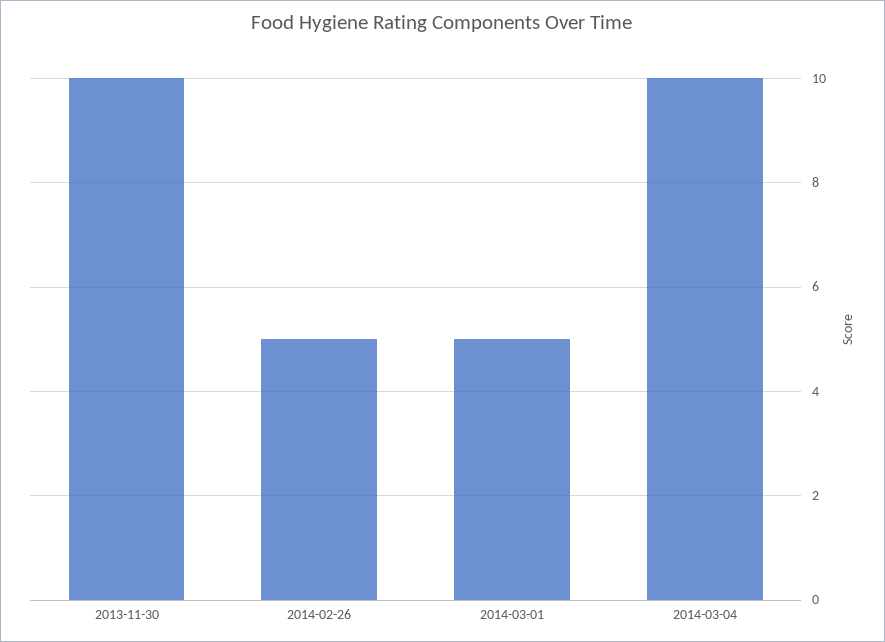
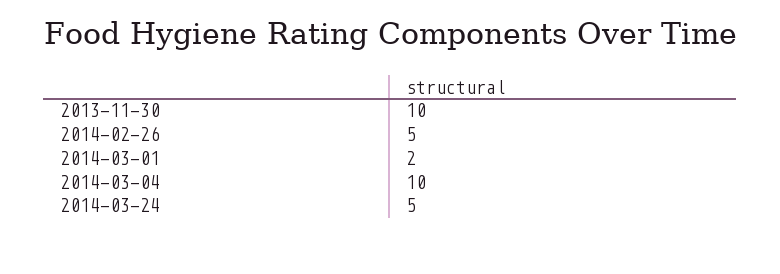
2014-03-01: 5 -> 2
2014-03-24: none -> 5

